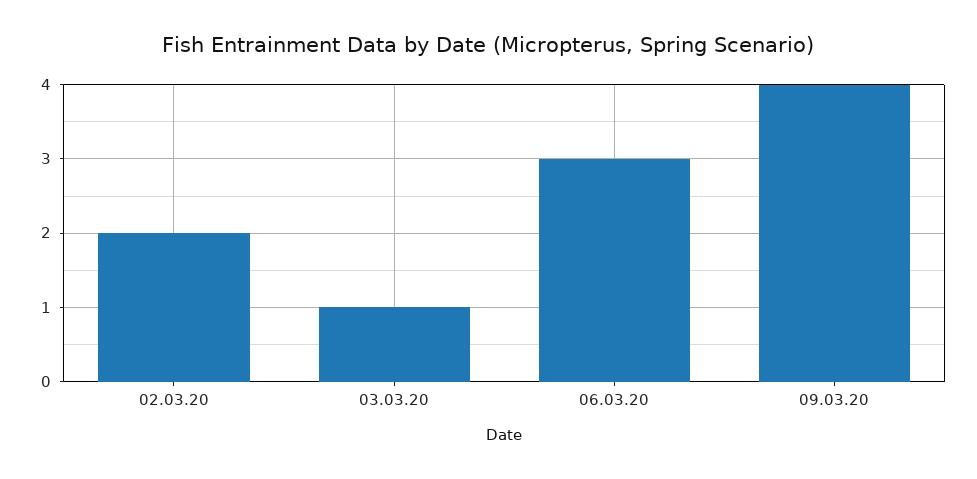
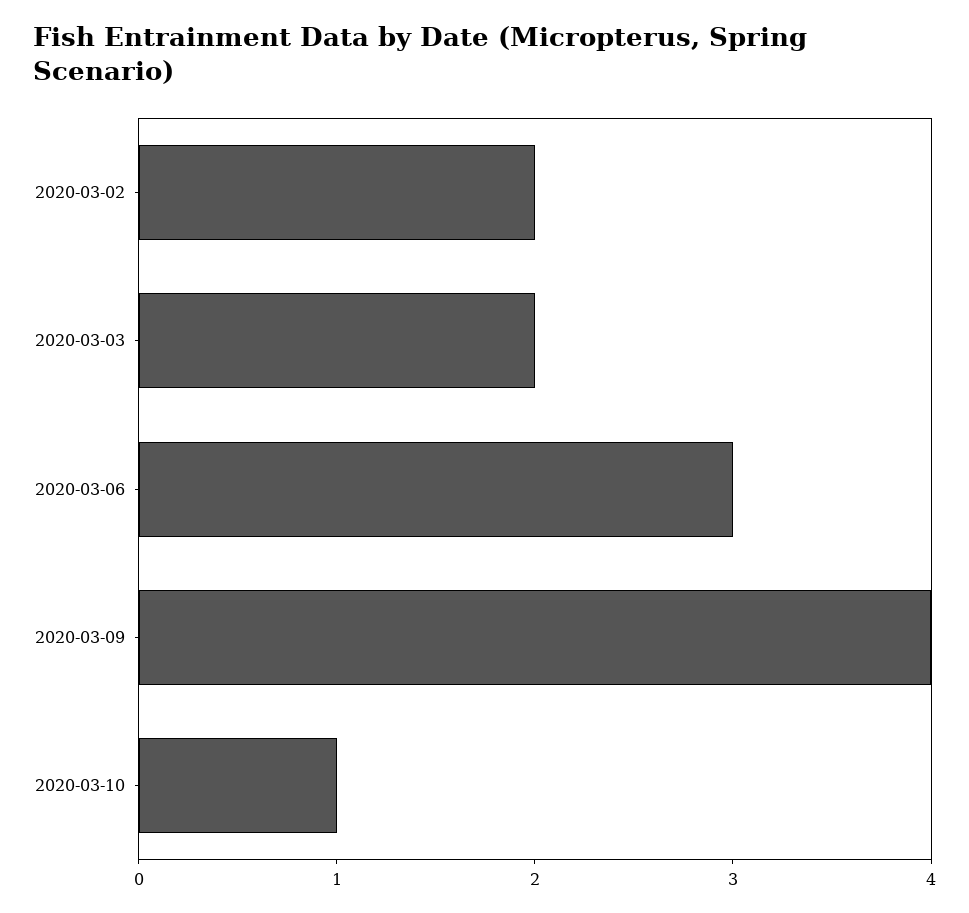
03.03.20: 1 -> 2
2020-03-10: none -> 1

